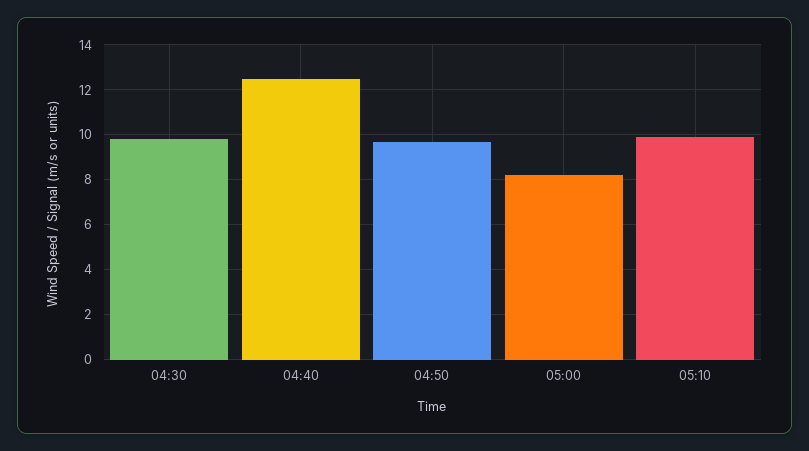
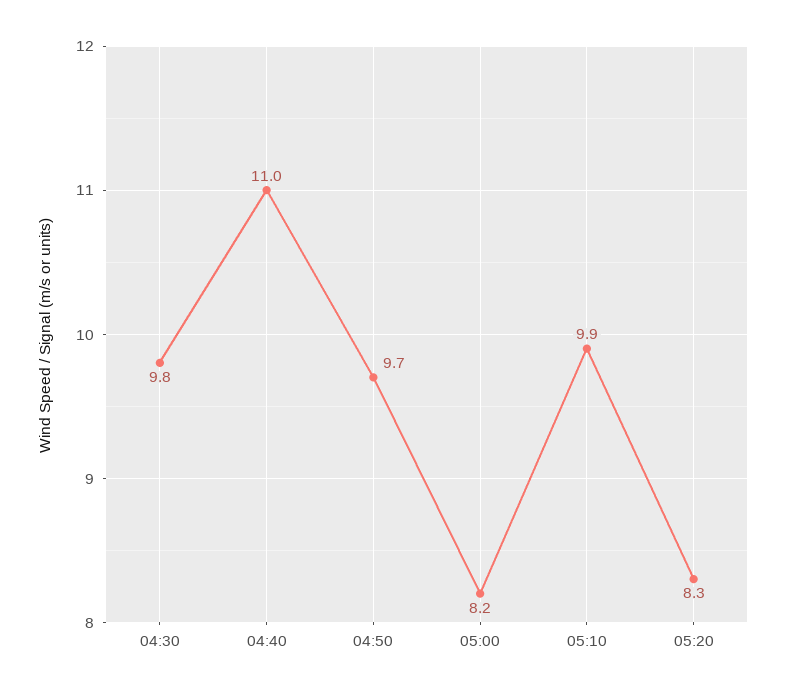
04:40: 12.5 -> 11
05:20: none -> 8.3

